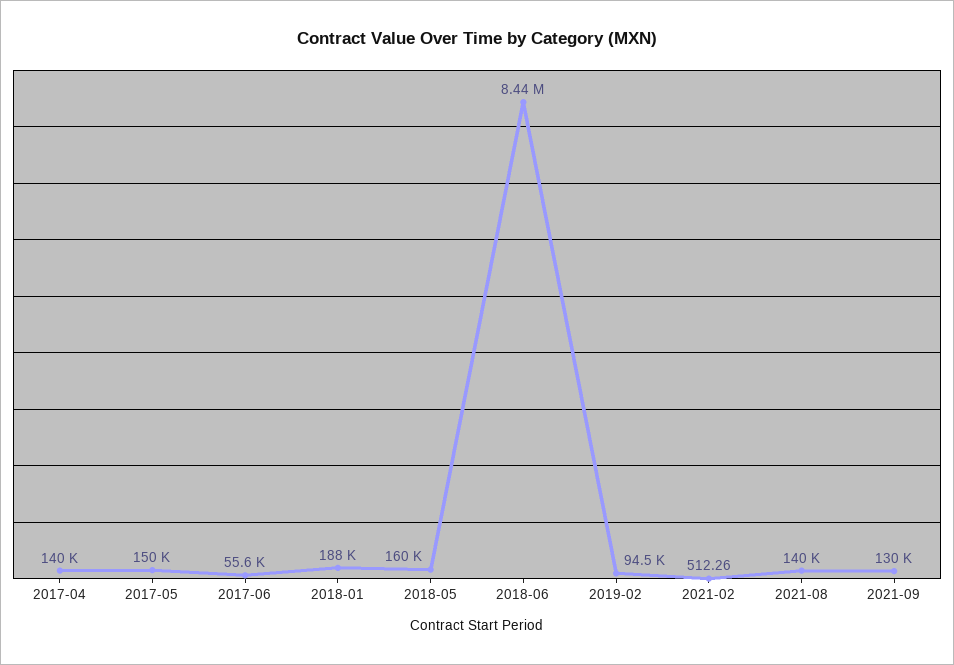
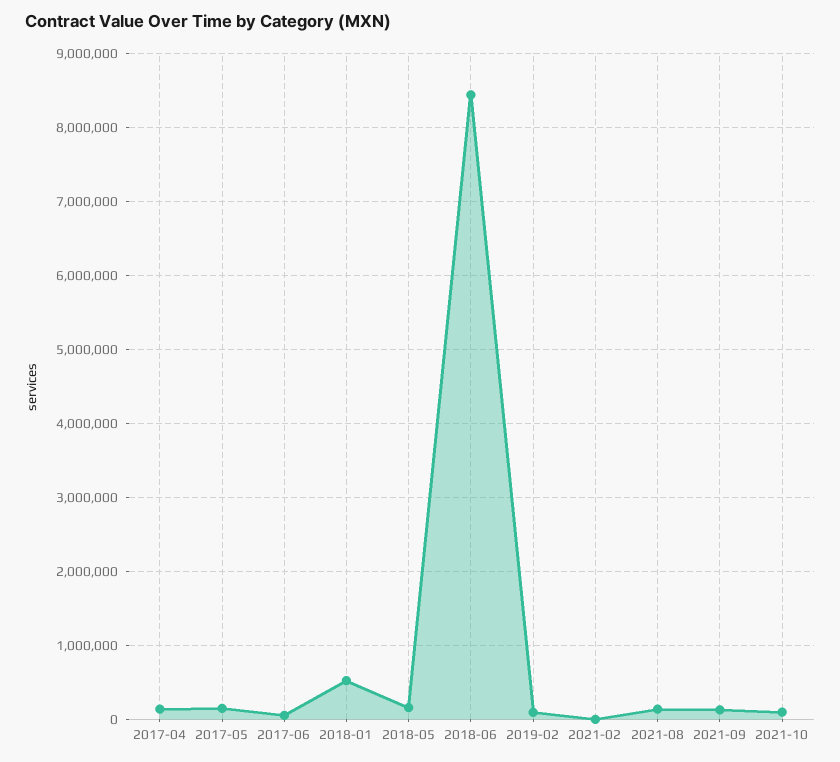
2018-01: 188000 -> 500000
2021-10: none -> 100000

